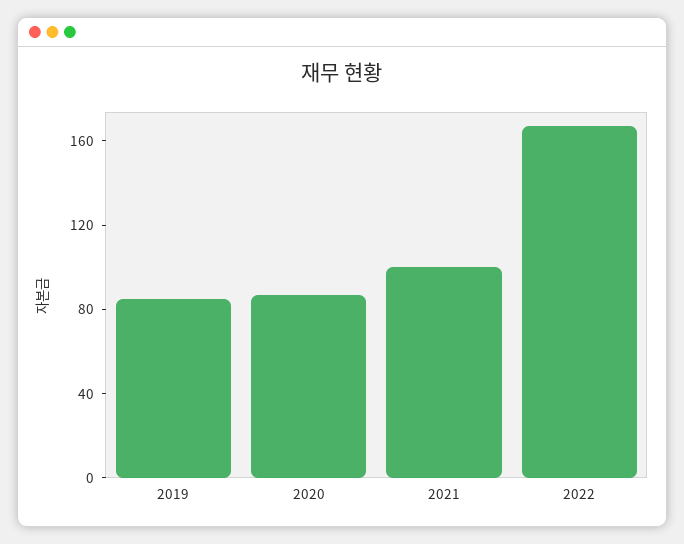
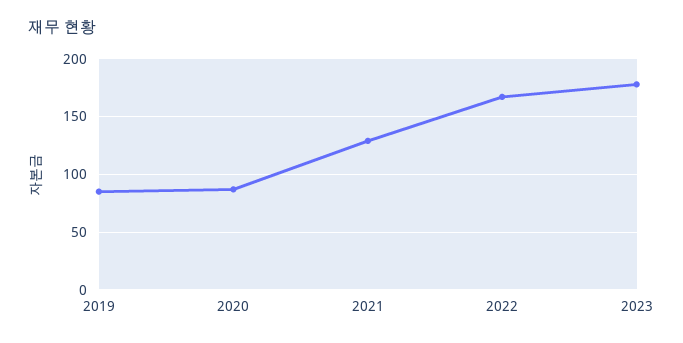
2021: 100 -> 130
2023: none -> 180

